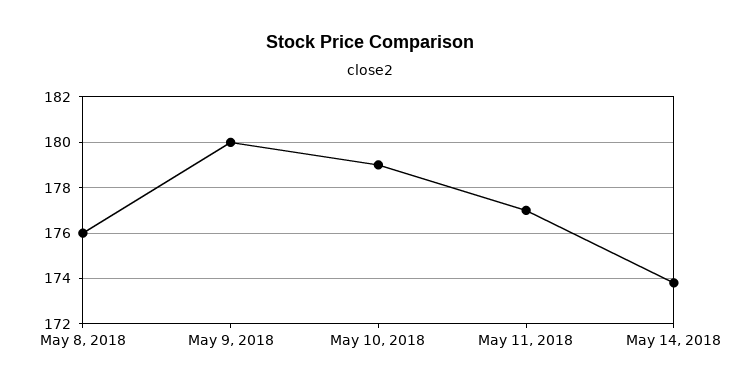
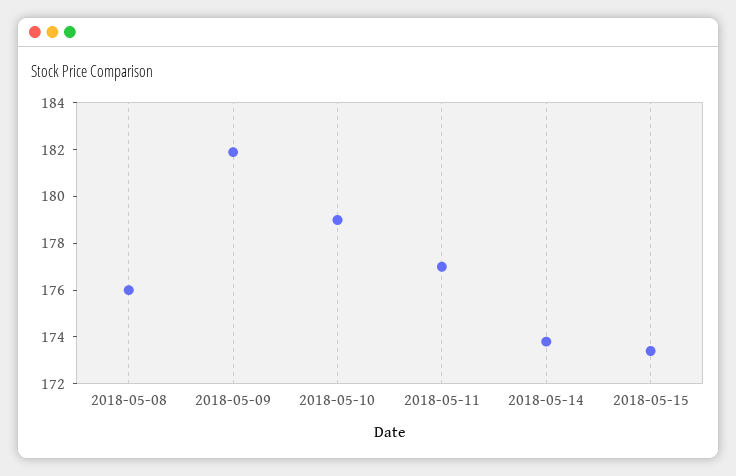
May 9, 2018: 180 -> 182
2018-05-15: none -> 173.5

